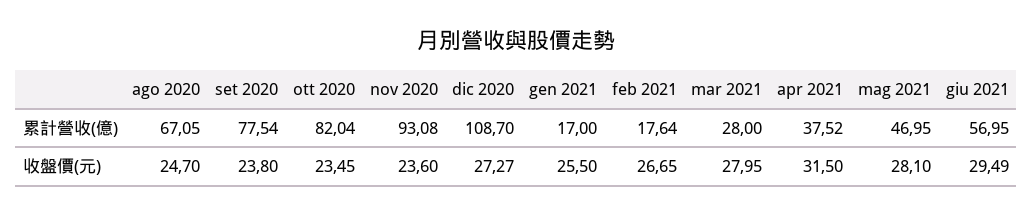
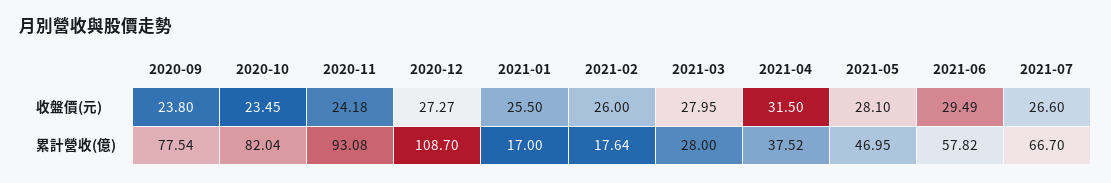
ago 2020, 累計營收(億): 67.05 -> none
giu 2021, 累計營收(億): 56.95 -> 57.82
ago 2020, 收盤價(元): 24.7 -> none
nov 2020, 收盤價(元): 23.6 -> 24.18
feb 2021, 收盤價(元): 26.65 -> 26
2021-07, 收盤價(元): none -> 26.6
2021-07, 累計營收(億): none -> 66.7

